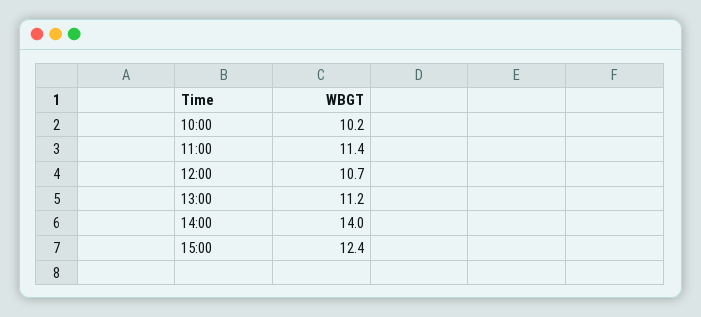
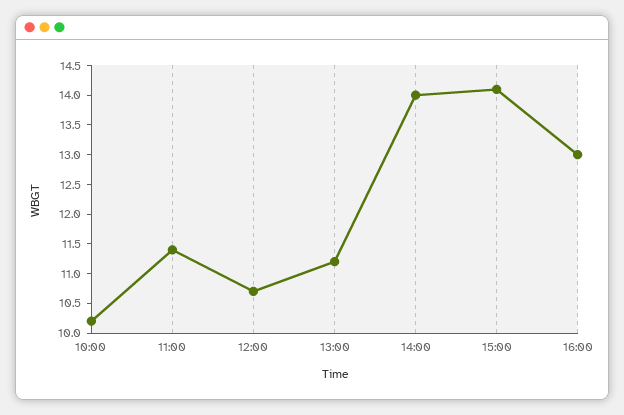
15:00: 12.4 -> 14
16:00: none -> 13

